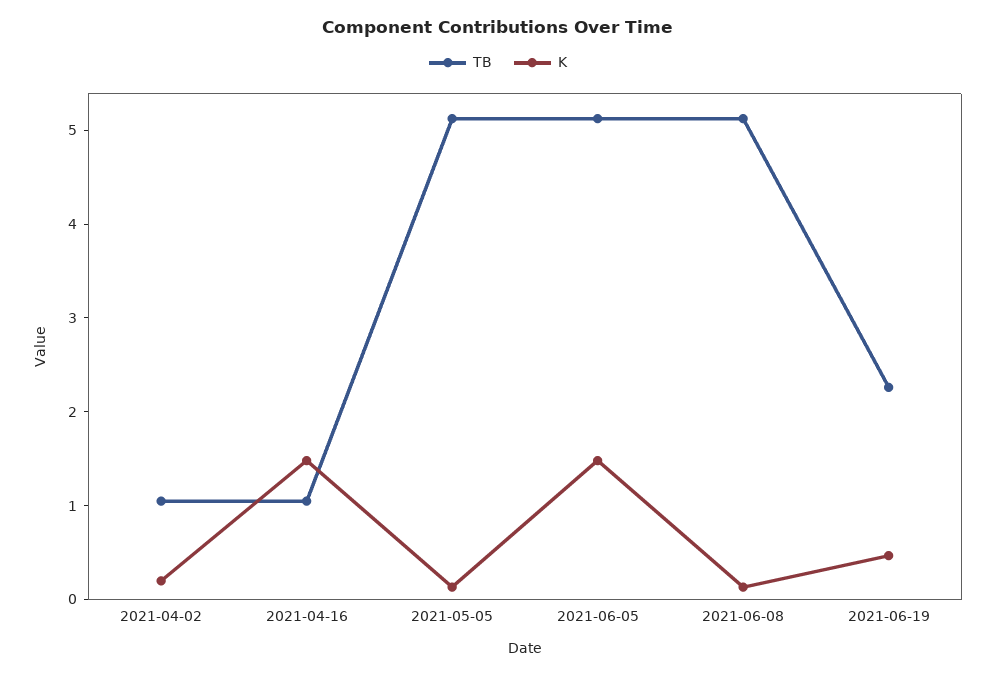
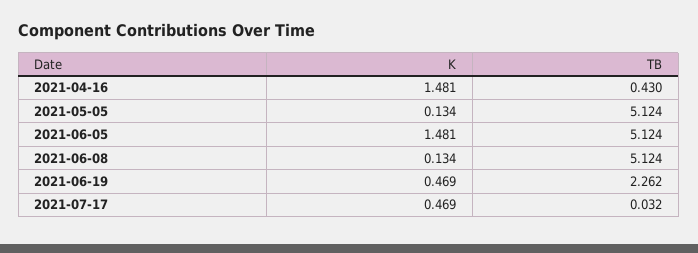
TB, 2021-04-02: 1 -> none
K, 2021-04-02: 0.2 -> none
TB, 2021-04-16: 1 -> 0.43
K, 2021-07-17: none -> 0.469
TB, 2021-07-17: none -> 0.032

